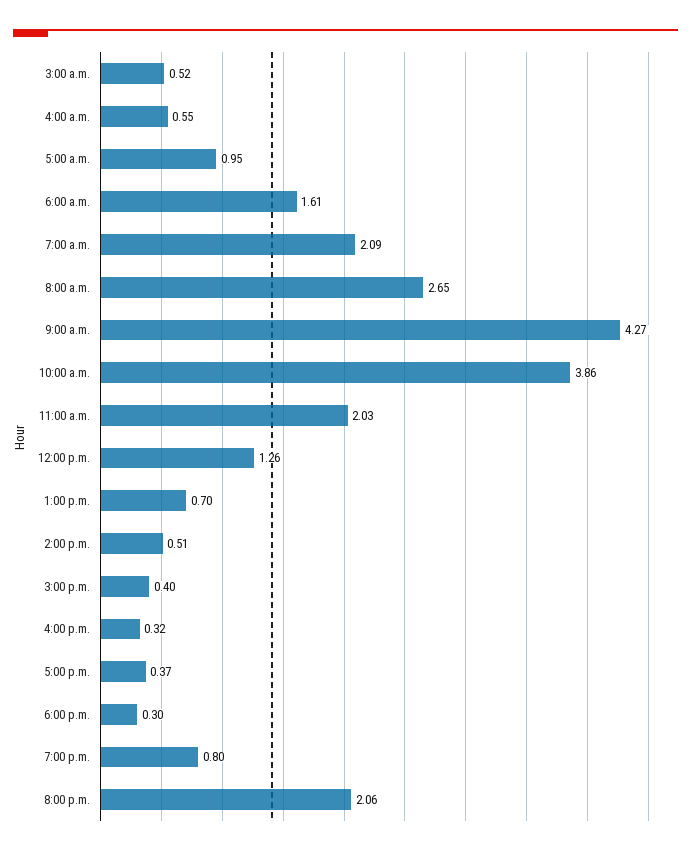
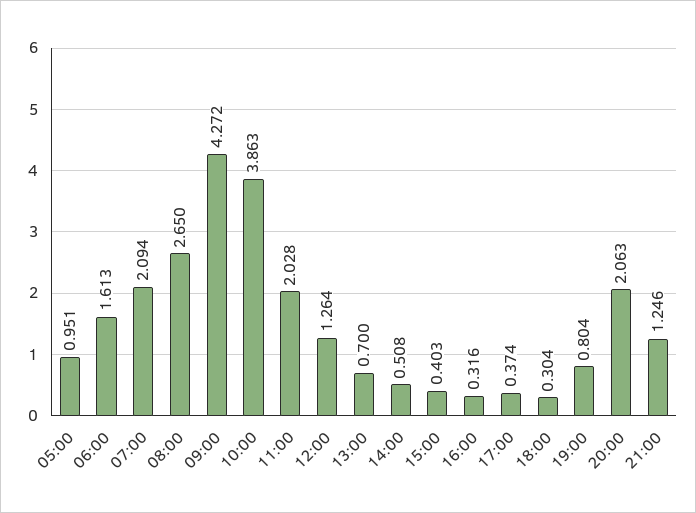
3:00 a.m.: 0.52 -> none
4:00 a.m.: 0.55 -> none
21:00: none -> 1.246

